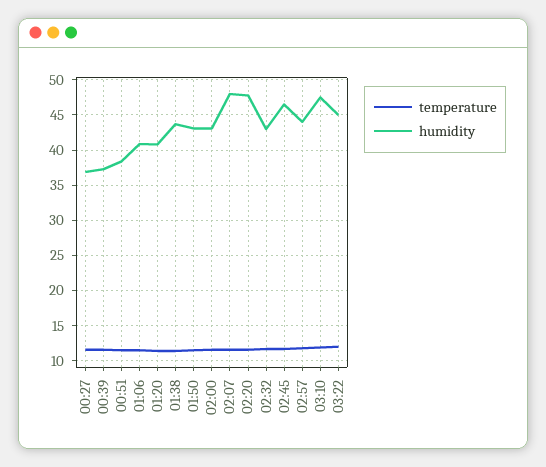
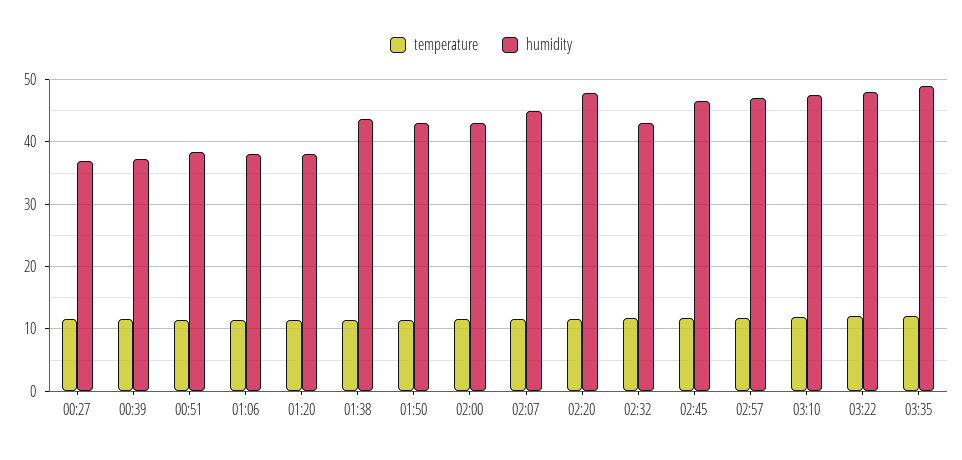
humidity, 01:06: 41 -> 38
humidity, 01:20: 41 -> 38
humidity, 02:07: 48 -> 45
humidity, 02:57: 44 -> 47
humidity, 03:22: 45 -> 48
temperature, 03:35: none -> 12
humidity, 03:35: none -> 49

